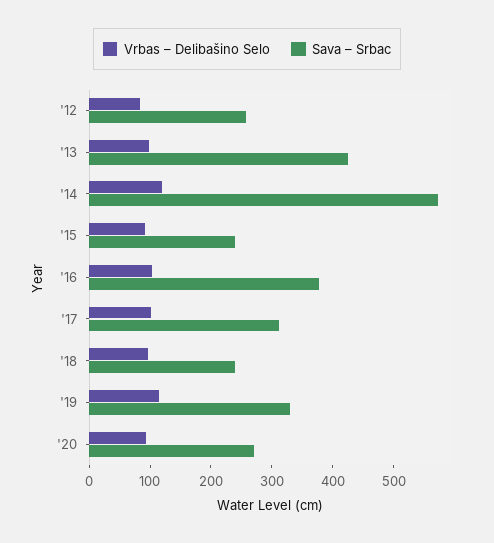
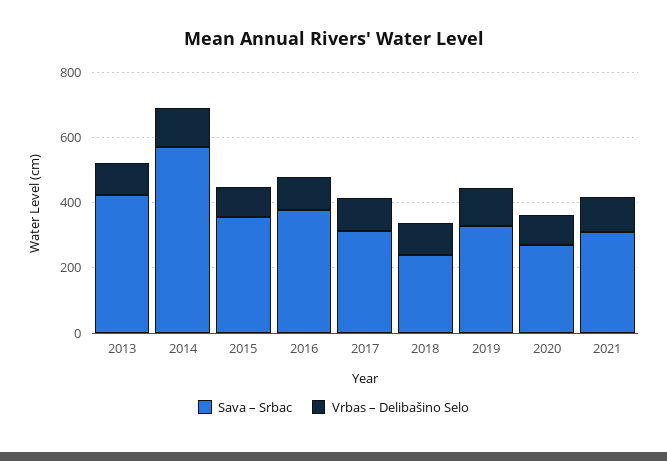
Vrbas – Delibašino Selo, '12: 80 -> none
Sava – Srbac, '12: 260 -> none
Sava – Srbac, '15: 240 -> 350
Sava – Srbac, 2021: none -> 300
Vrbas – Delibašino Selo, 2021: none -> 100

